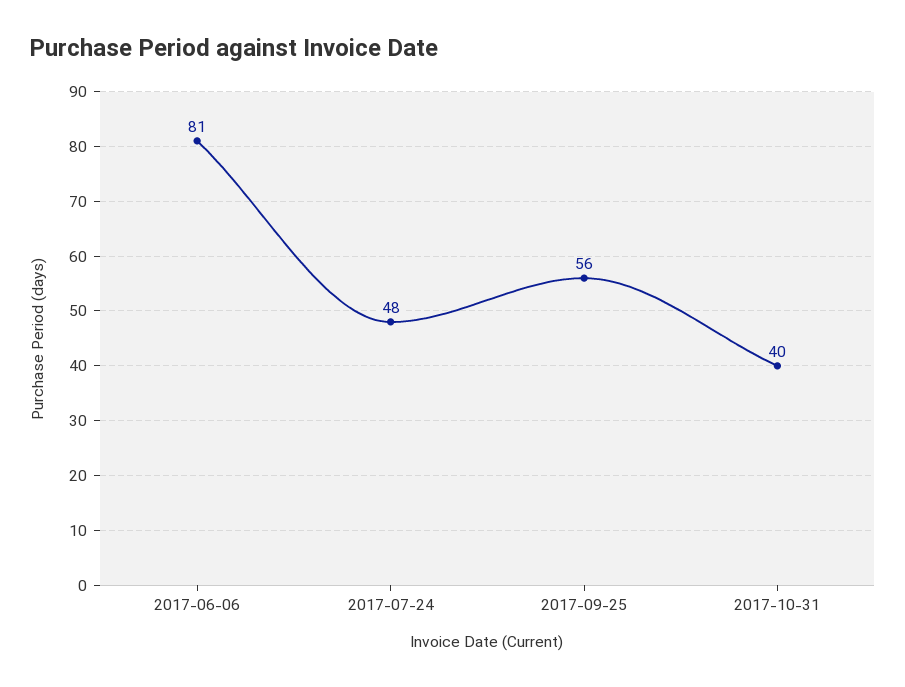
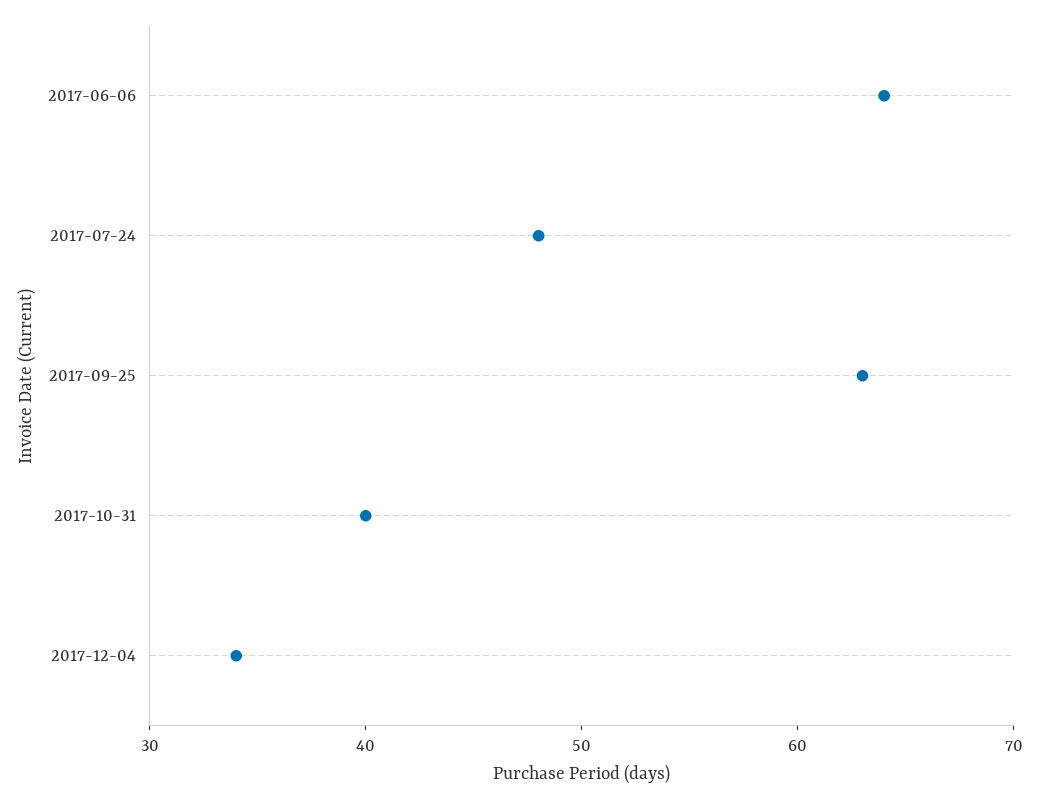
2017-06-06: 81 -> 64
2017-09-25: 56 -> 63
2017-12-04: none -> 34

